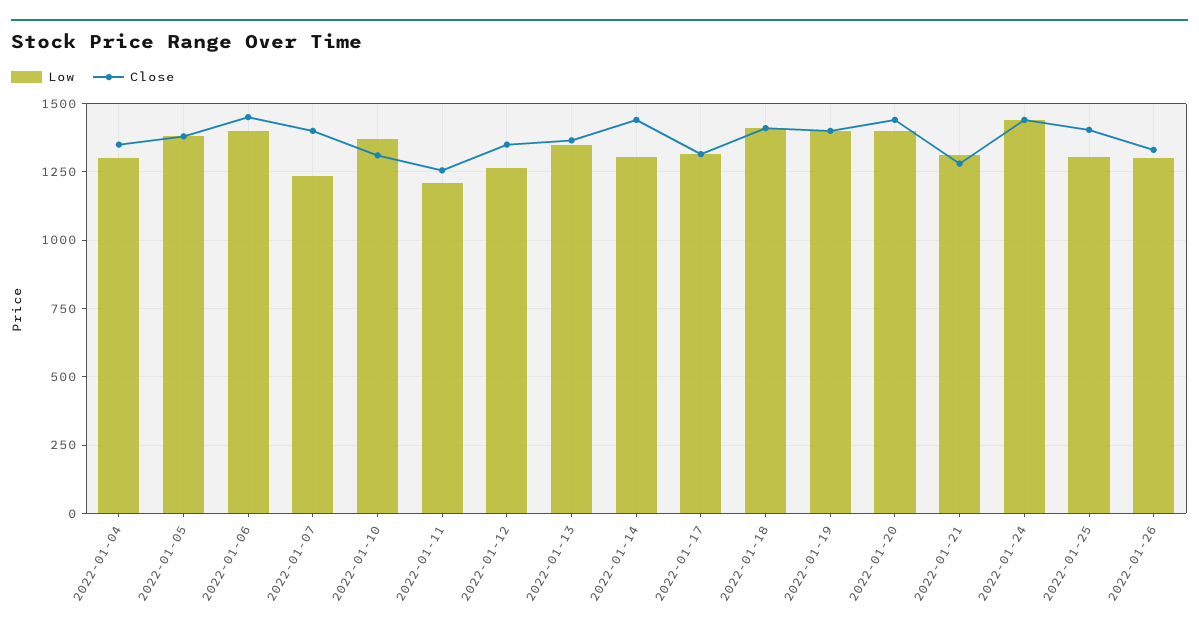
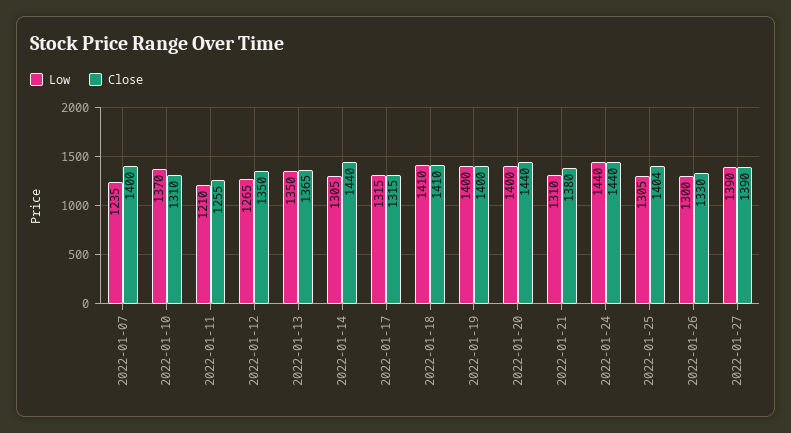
Low, 2022-01-04: 1300 -> none
Close, 2022-01-04: 1350 -> none
Low, 2022-01-05: 1375 -> none
Close, 2022-01-05: 1375 -> none
Low, 2022-01-06: 1400 -> none
Close, 2022-01-06: 1450 -> none
Close, 2022-01-21: 1275 -> 1380
Low, 2022-01-27: none -> 1390
Close, 2022-01-27: none -> 1390

